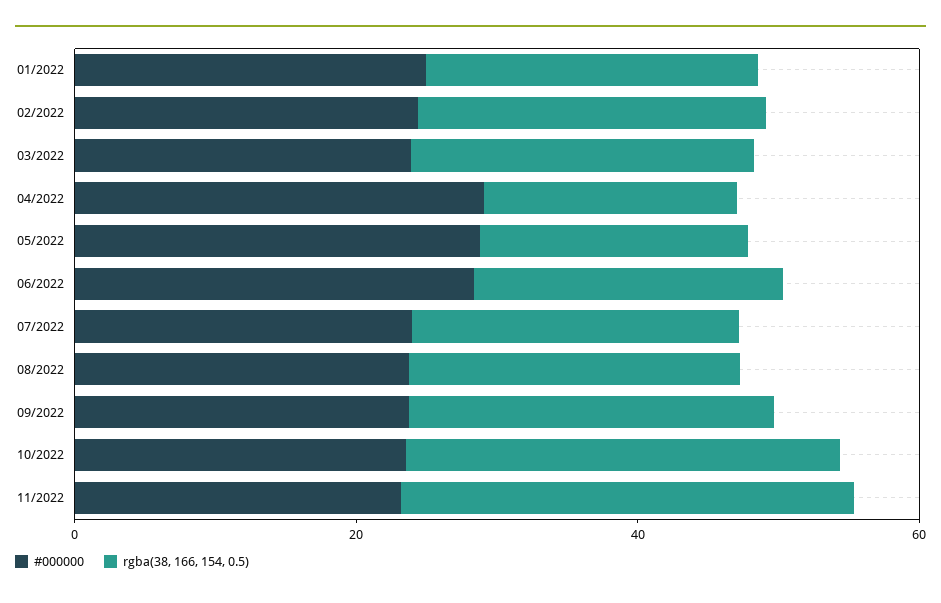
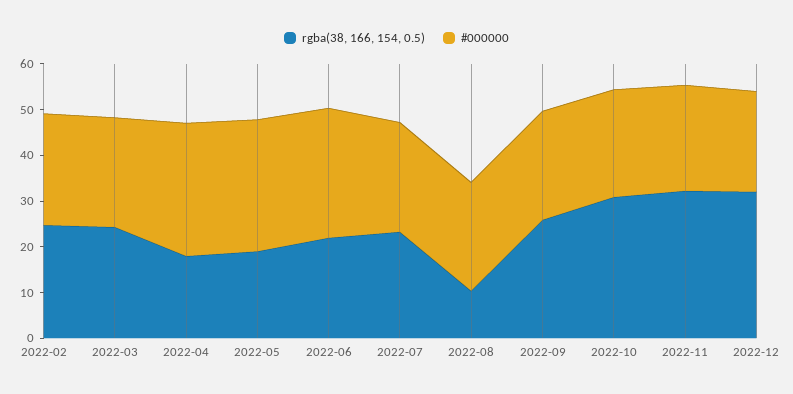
#000000, 01/2022: 25 -> none
rgba(38, 166, 154, 0.5), 01/2022: 25 -> none
rgba(38, 166, 154, 0.5), 08/2022: 25 -> 10
rgba(38, 166, 154, 0.5), 2022-12: none -> 32
#000000, 2022-12: none -> 22

